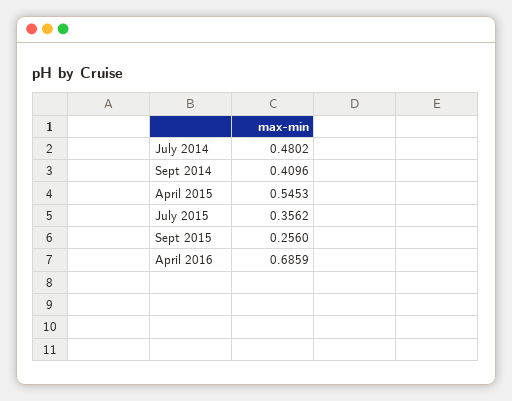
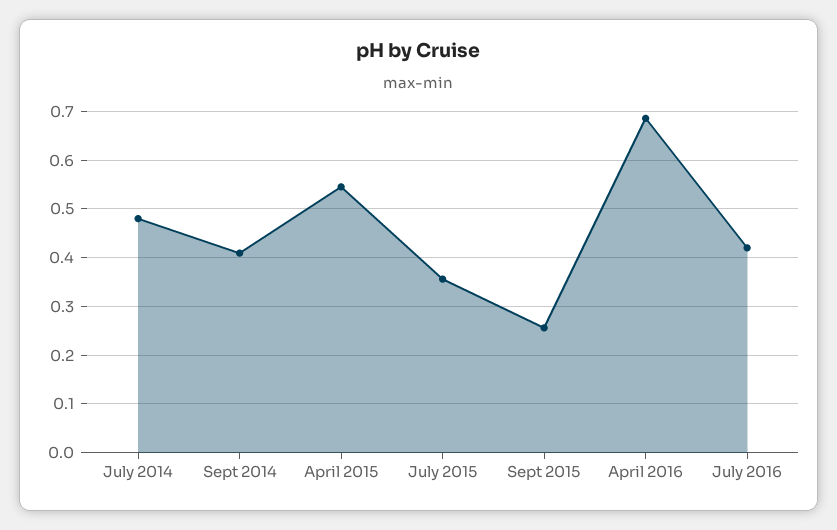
July 2016: none -> 0.42

